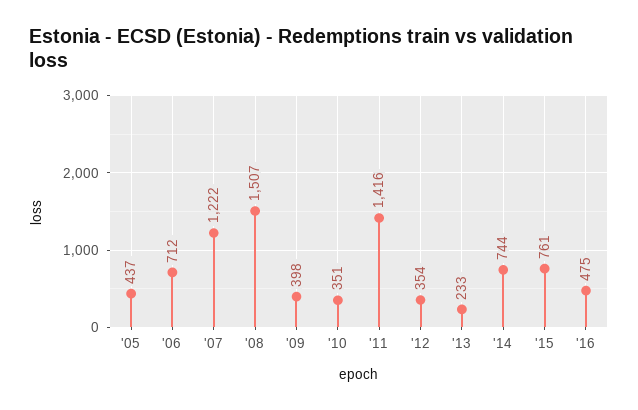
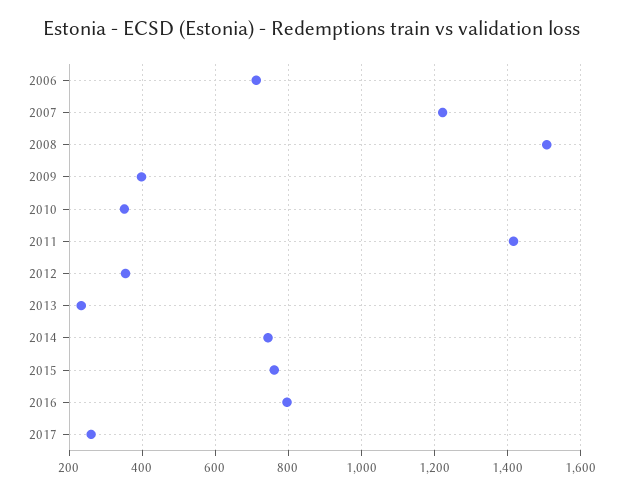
'05: 437 -> none
'16: 475 -> 800
2017: none -> 260

